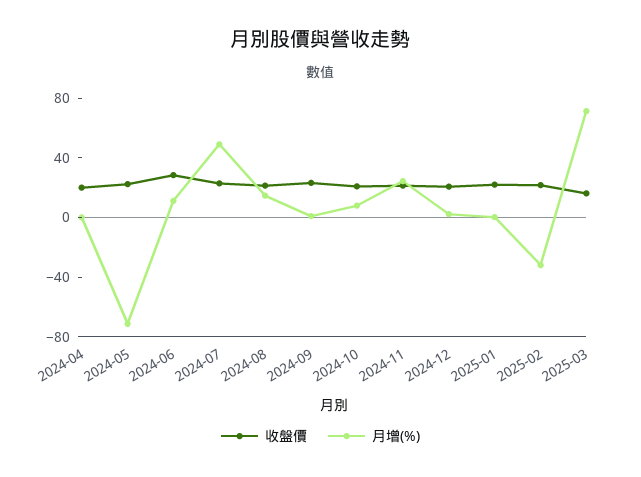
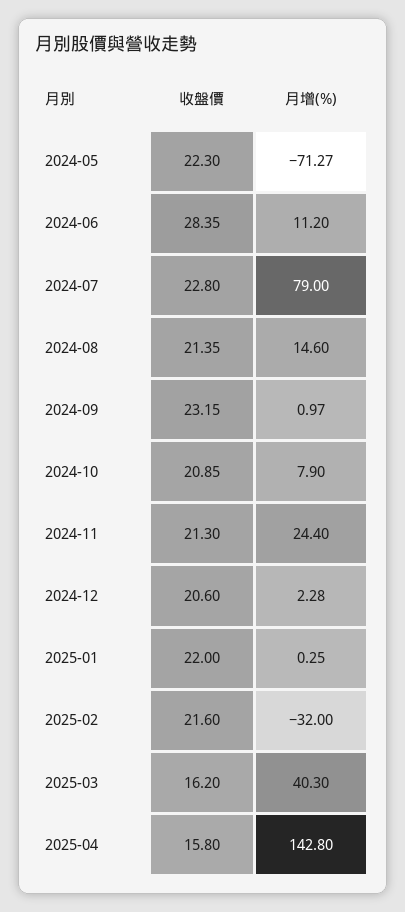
收盤價, 2024-04: 20 -> none
月增(%), 2024-04: 0 -> none
月增(%), 2024-07: 50 -> 79
月增(%), 2025-03: 70 -> 40.3
收盤價, 2025-04: none -> 15.8
月增(%), 2025-04: none -> 142.8

